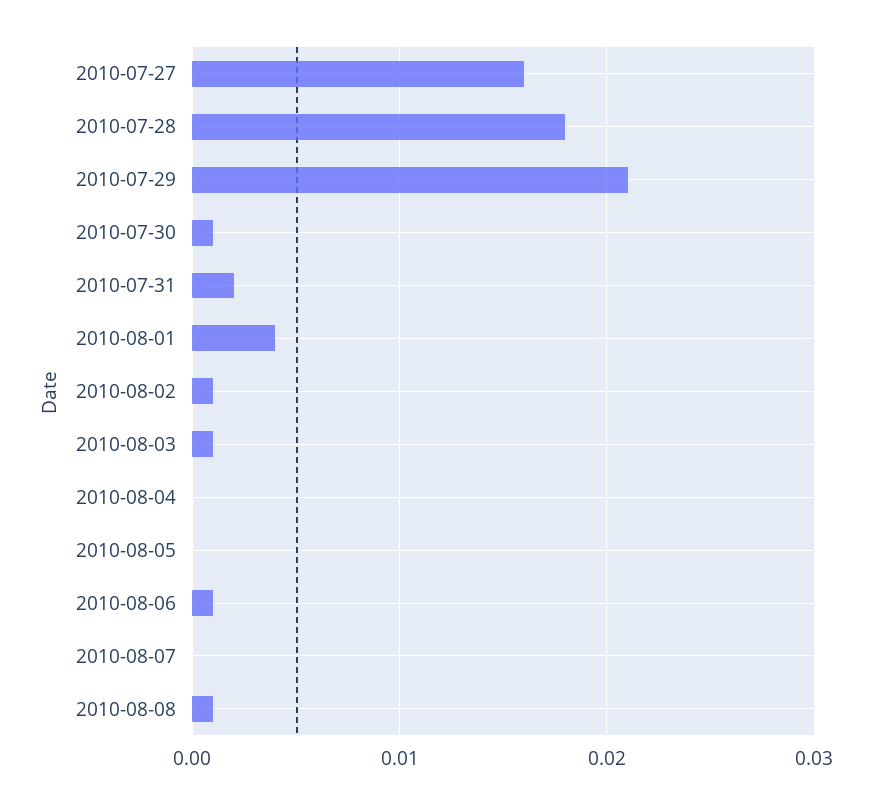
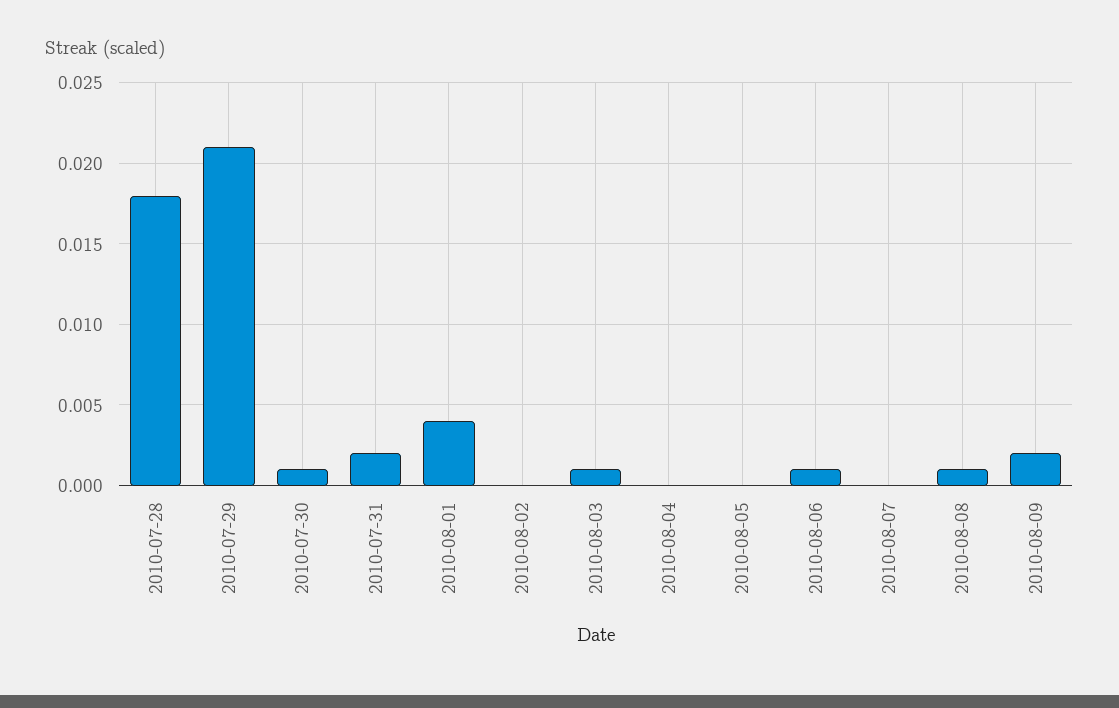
2010-07-27: 0.016 -> none
2010-08-02: 0.001 -> 0
2010-08-09: none -> 0.002

